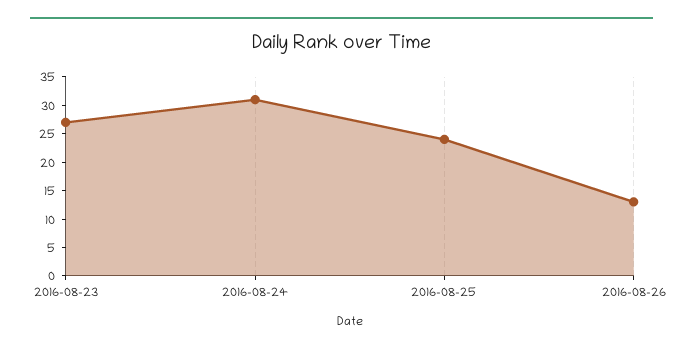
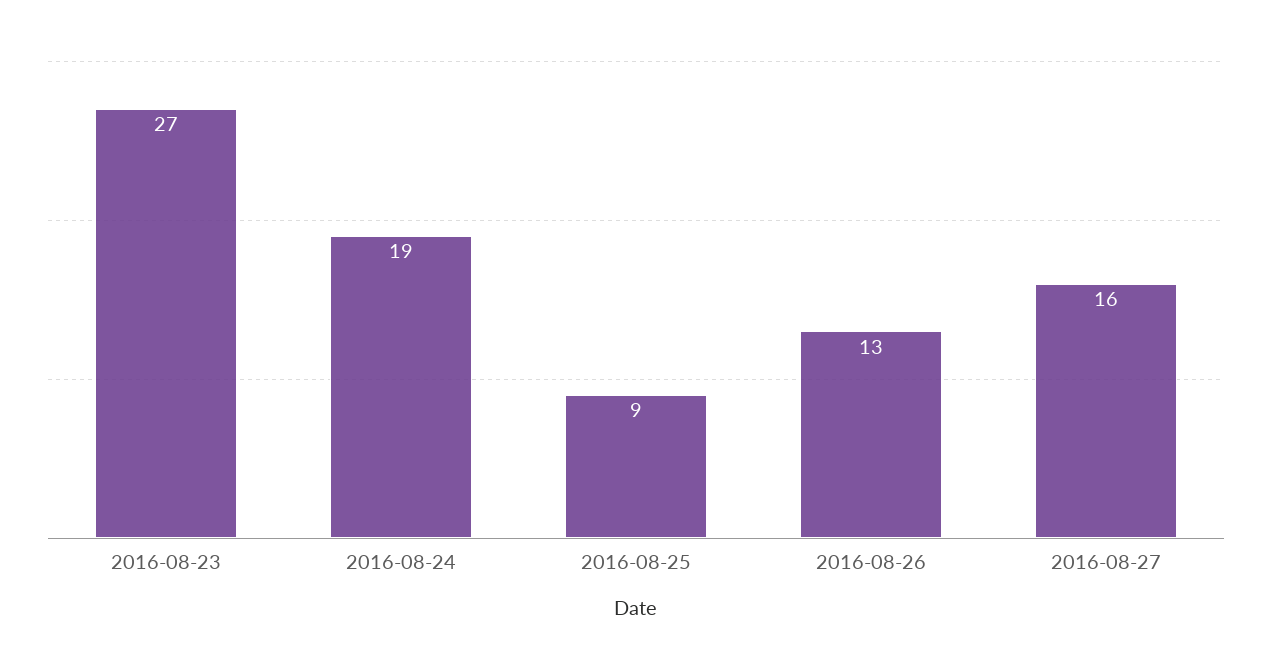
2016-08-24: 30 -> 19
2016-08-25: 25 -> 9
2016-08-27: none -> 16

